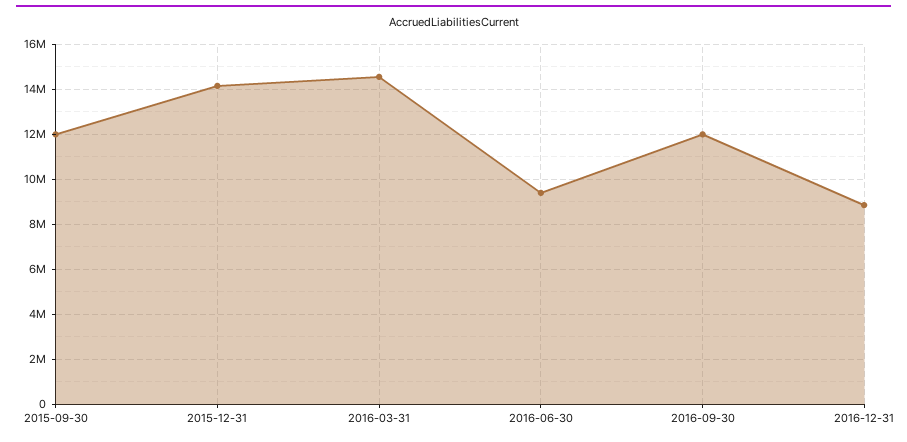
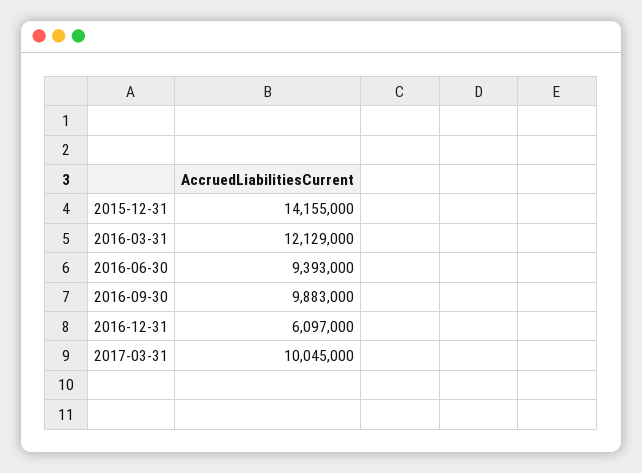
2015-09-30: 12000000 -> none
2016-03-31: 14500000 -> 12129000
2016-09-30: 12000000 -> 9883000
2016-12-31: 9000000 -> 6097000
2017-03-31: none -> 10045000

